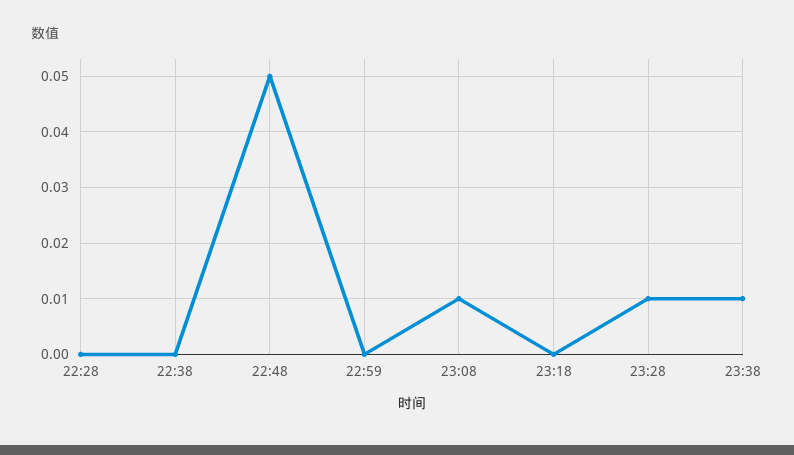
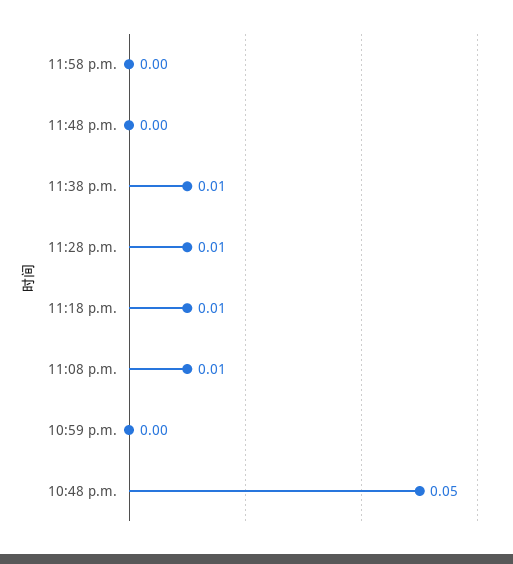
22:28: 0 -> none
22:38: 0 -> none
23:18: 0 -> 0.01
11:58 p.m.: none -> 0
11:48 p.m.: none -> 0

